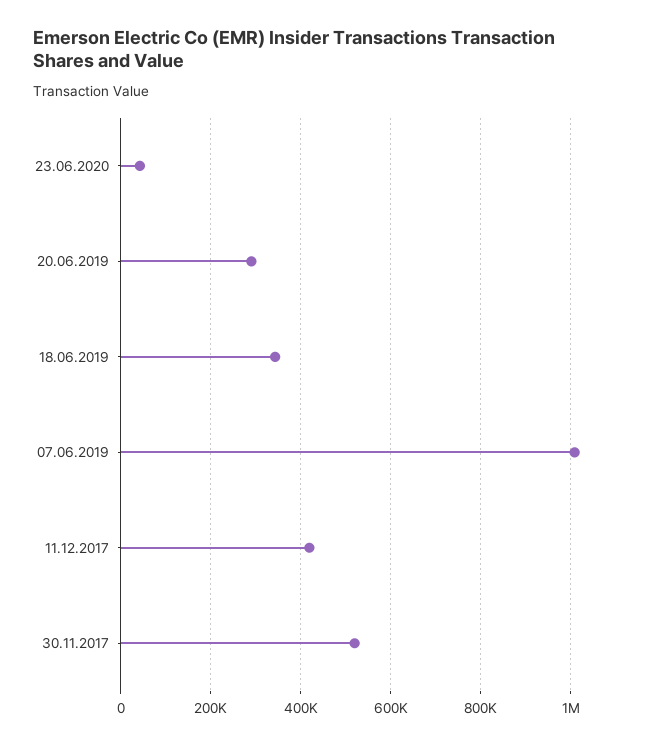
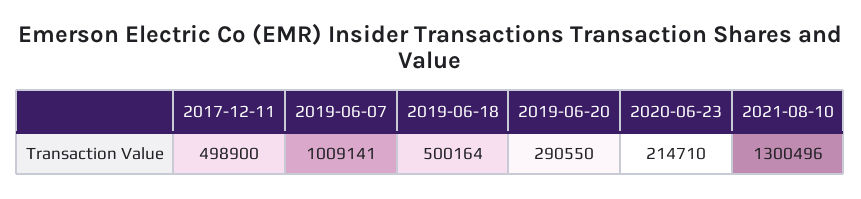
23.06.2020: 40000 -> 214710
18.06.2019: 340000 -> 500164
11.12.2017: 420000 -> 498900
30.11.2017: 520000 -> none
2021-08-10: none -> 1300496

